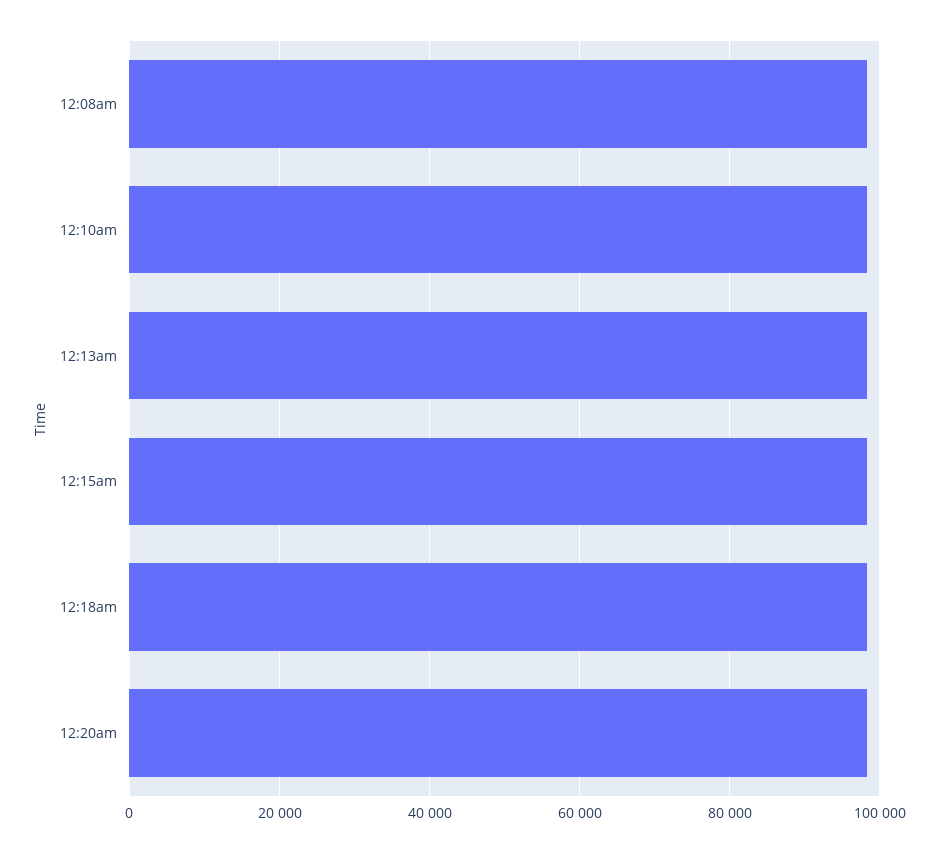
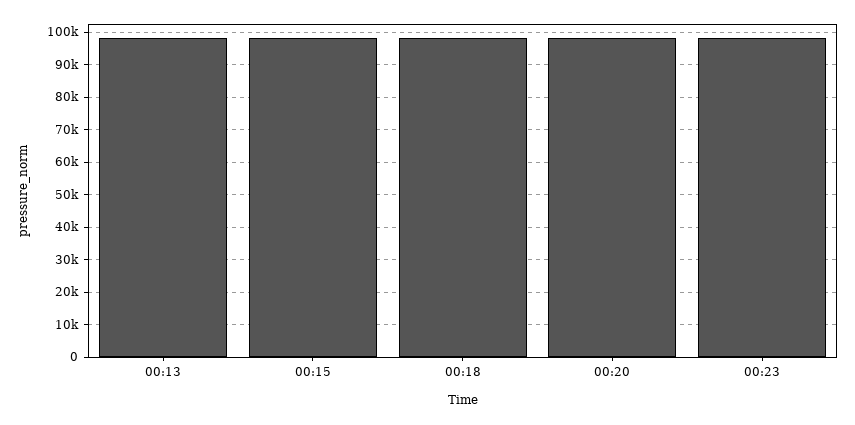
12:08am: 98000 -> none
12:10am: 98000 -> none
00:23: none -> 98000

